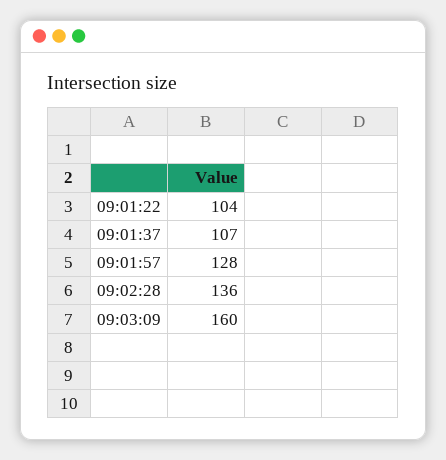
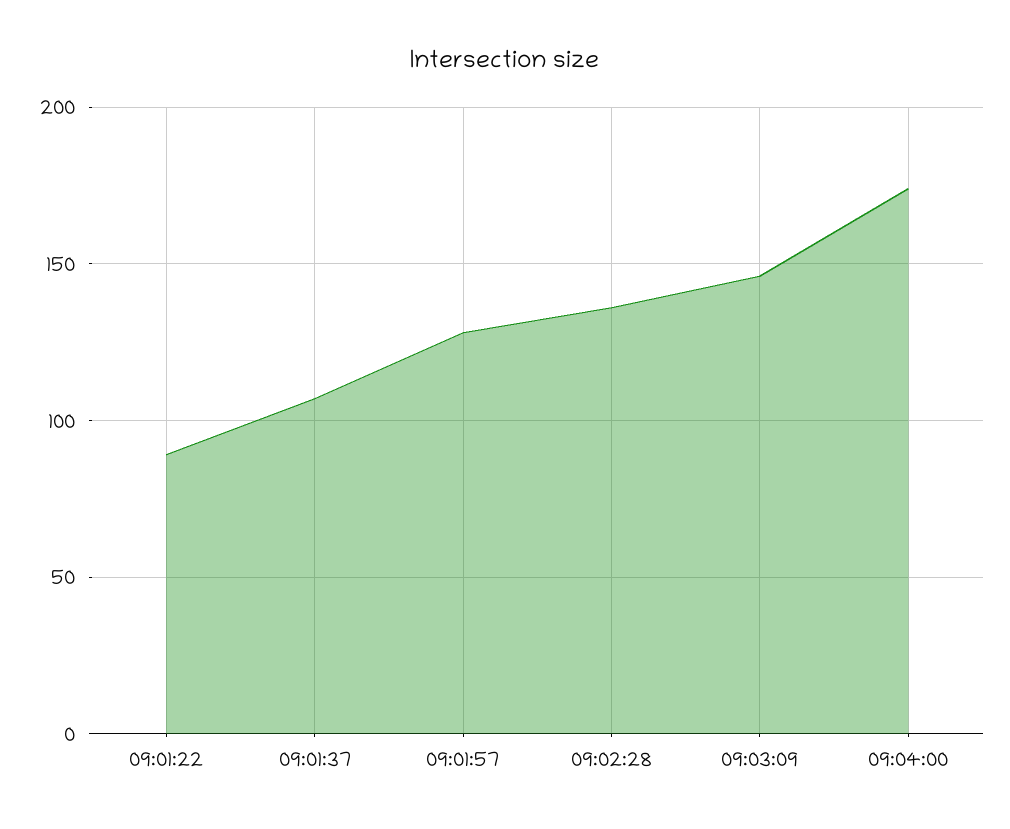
09:01:22: 104 -> 90
09:03:09: 160 -> 145
09:04:00: none -> 175

